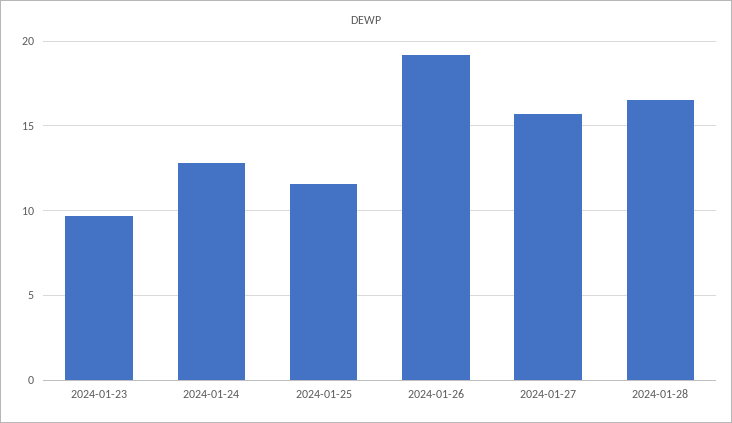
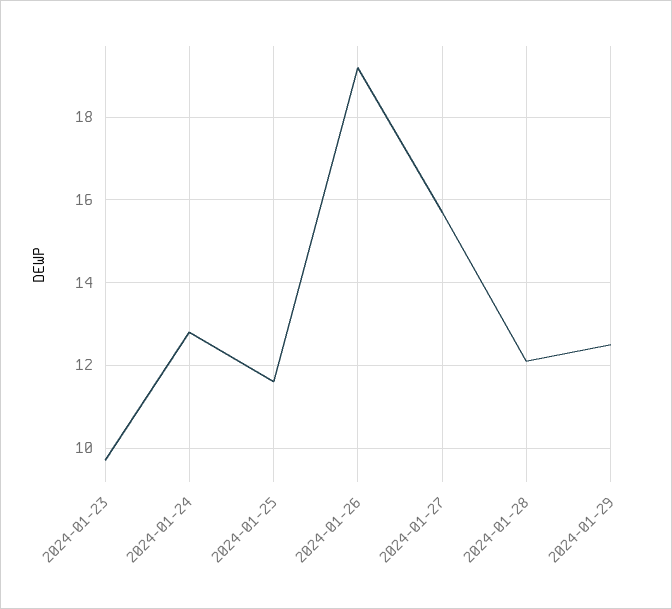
2024-01-28: 16.5 -> 12
2024-01-29: none -> 12.5

